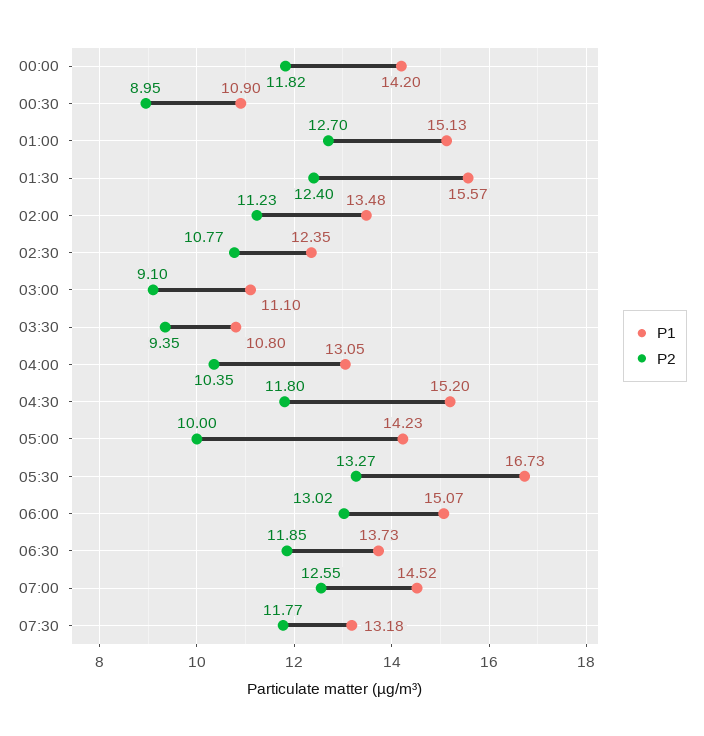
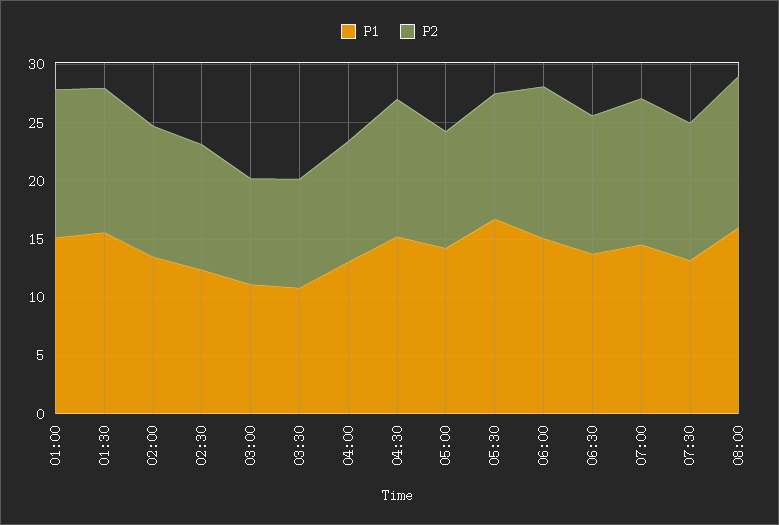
P1, 00:00: 14.2 -> none
P2, 00:00: 11.82 -> none
P1, 00:30: 10.9 -> none
P2, 00:30: 8.95 -> none
P2, 05:30: 13.27 -> 11
P1, 08:00: none -> 16
P2, 08:00: none -> 13

